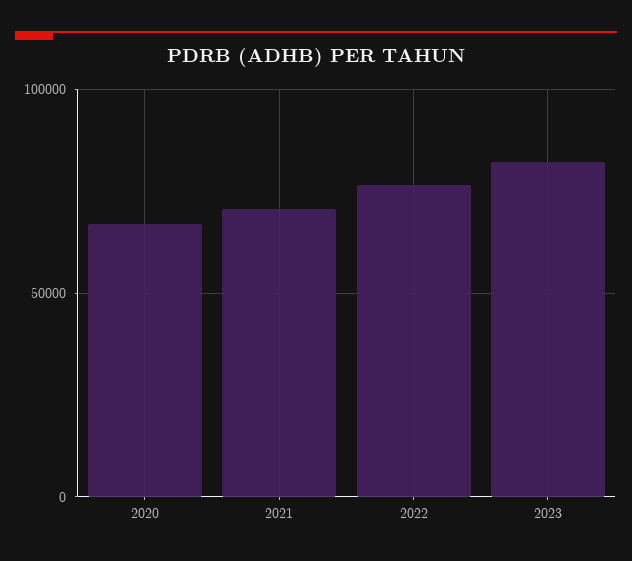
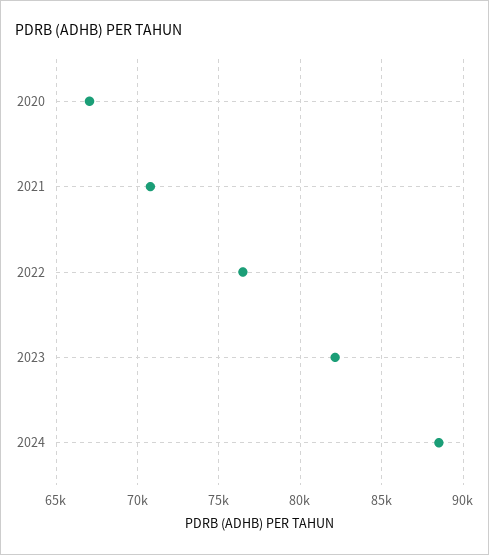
2024: none -> 88500

